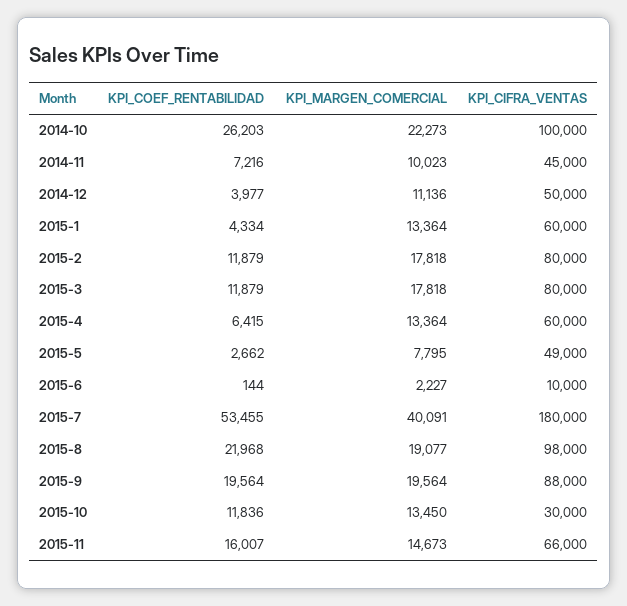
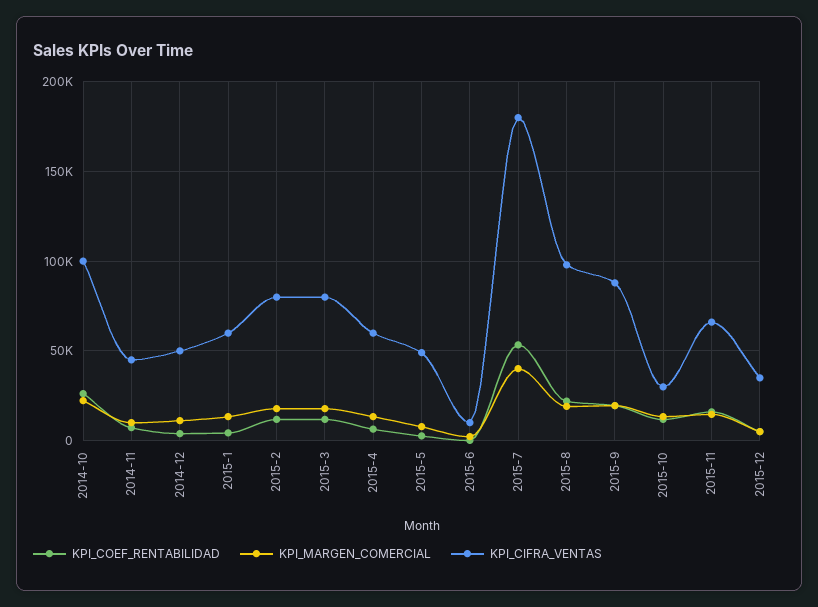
KPI_COEF_RENTABILIDAD, 2015-12: none -> 5000
KPI_MARGEN_COMERCIAL, 2015-12: none -> 5000
KPI_CIFRA_VENTAS, 2015-12: none -> 35000

